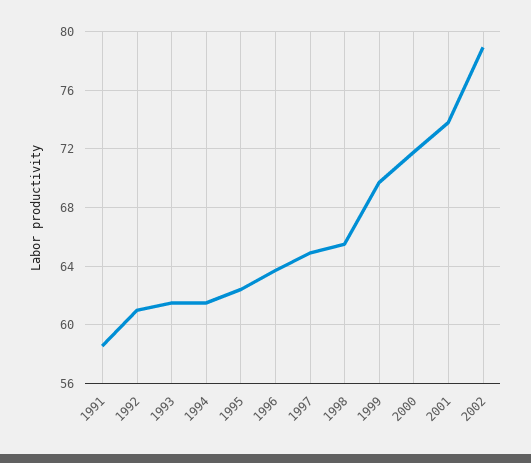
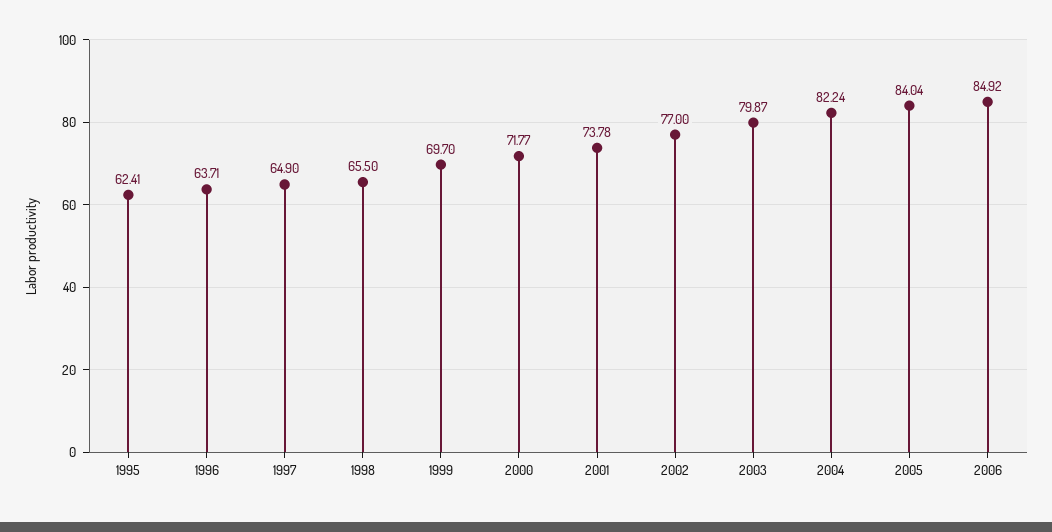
1991: 58.5 -> none
1992: 61 -> none
1993: 61.5 -> none
1994: 61.5 -> none
2002: 79 -> 77
2003: none -> 79.87
2004: none -> 82.24
2005: none -> 84.04
2006: none -> 84.92

